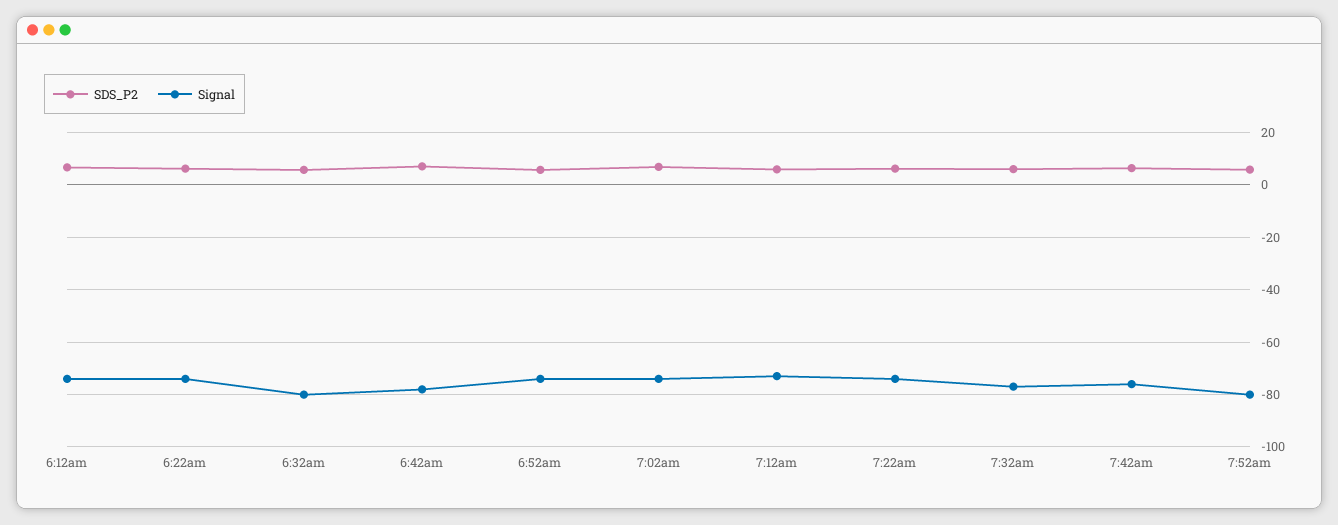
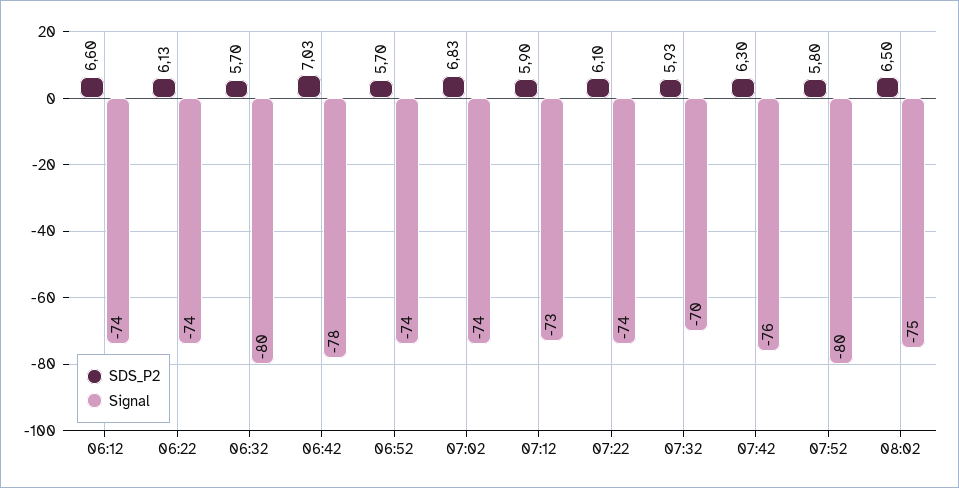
Signal, 7:32am: -77.5 -> -70
SDS_P2, 08:02: none -> 6.5
Signal, 08:02: none -> -75

